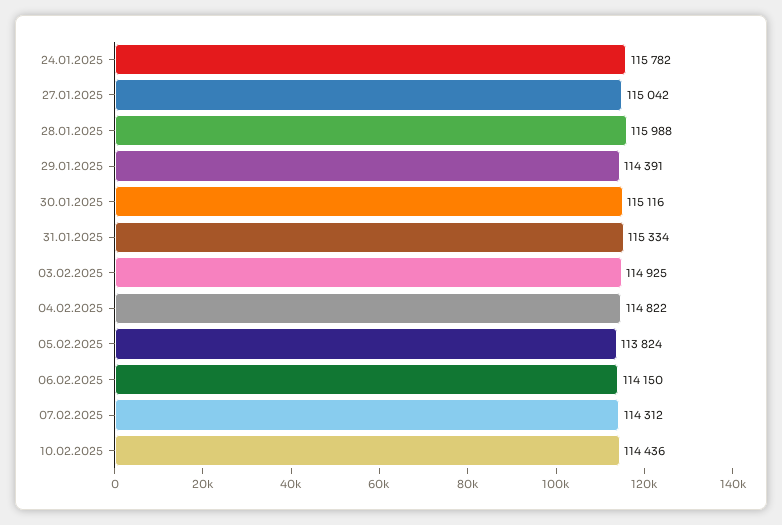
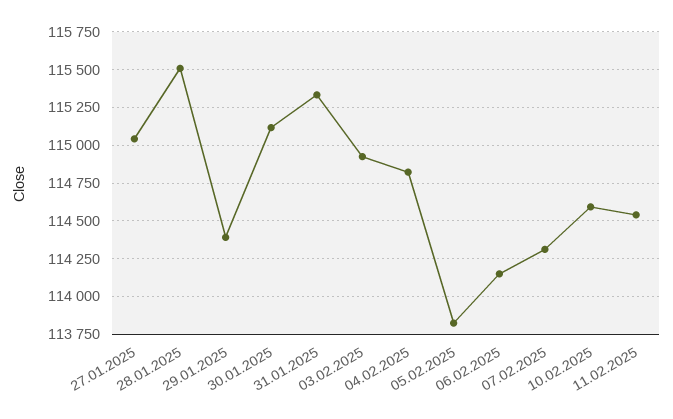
24.01.2025: 115782 -> none
28.01.2025: 115988 -> 115500
10.02.2025: 114436 -> 114600
11.02.2025: none -> 114550

